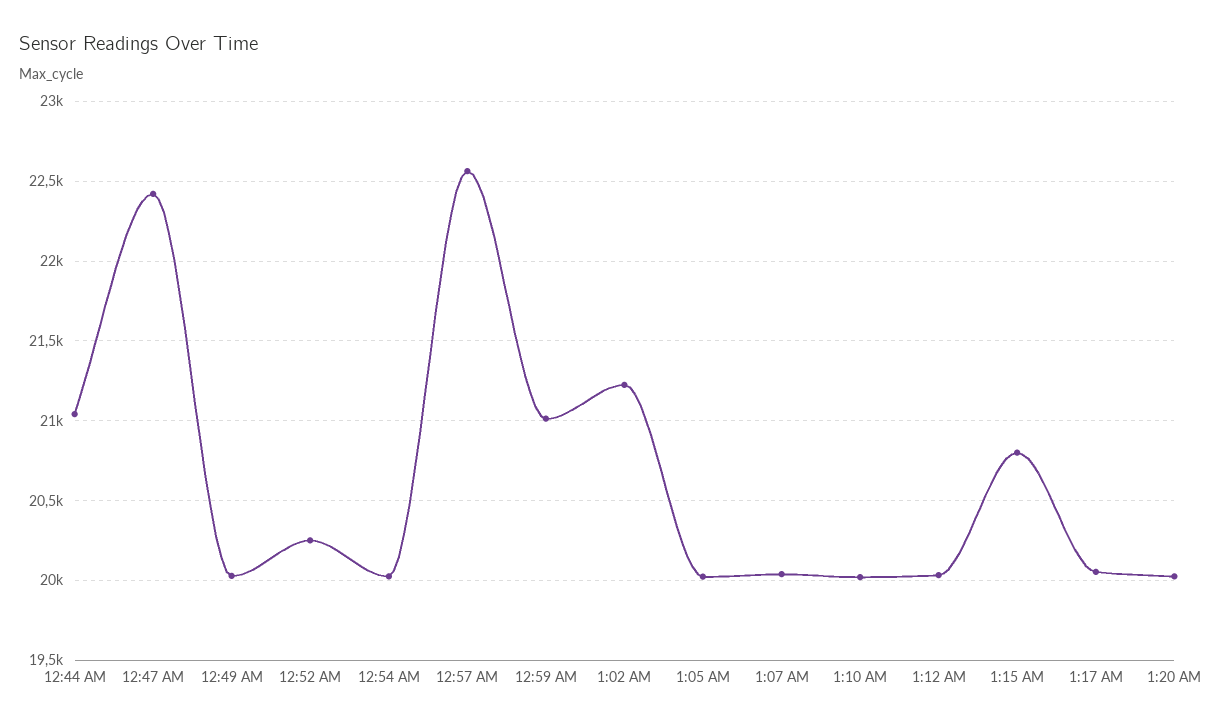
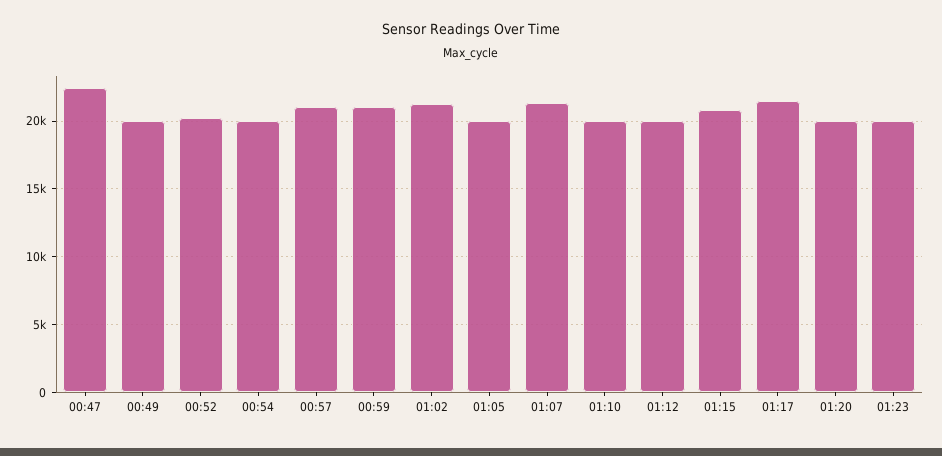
12:44 AM: 21050 -> none
12:57 AM: 22550 -> 21000
1:07 AM: 20050 -> 21500
1:17 AM: 20050 -> 21500
01:23: none -> 20000

